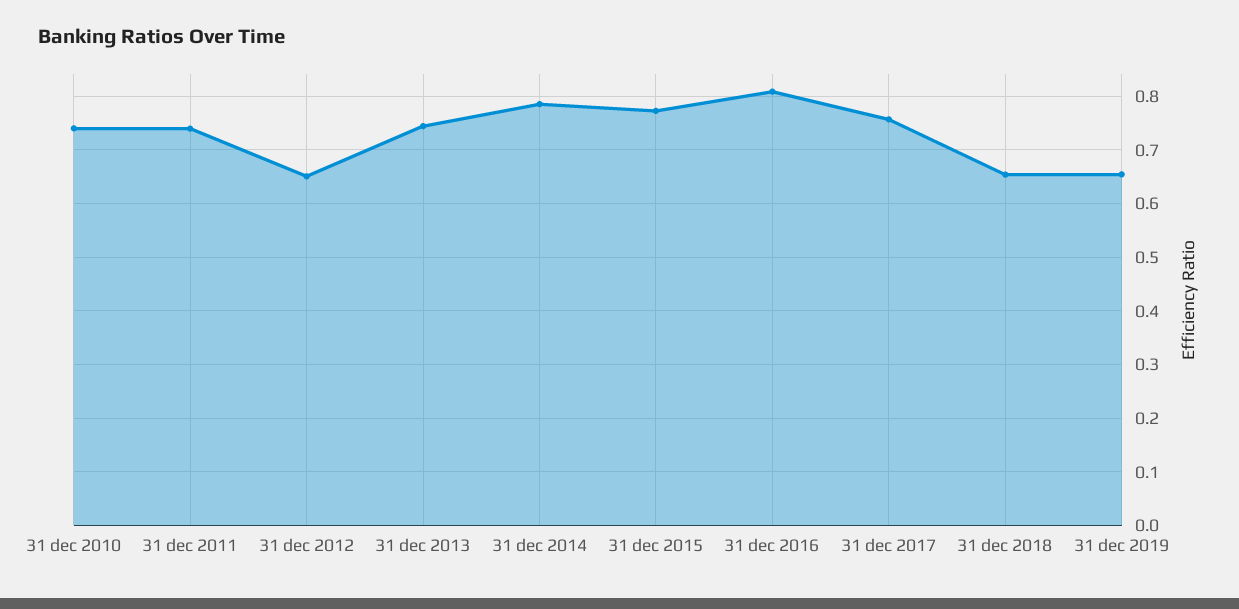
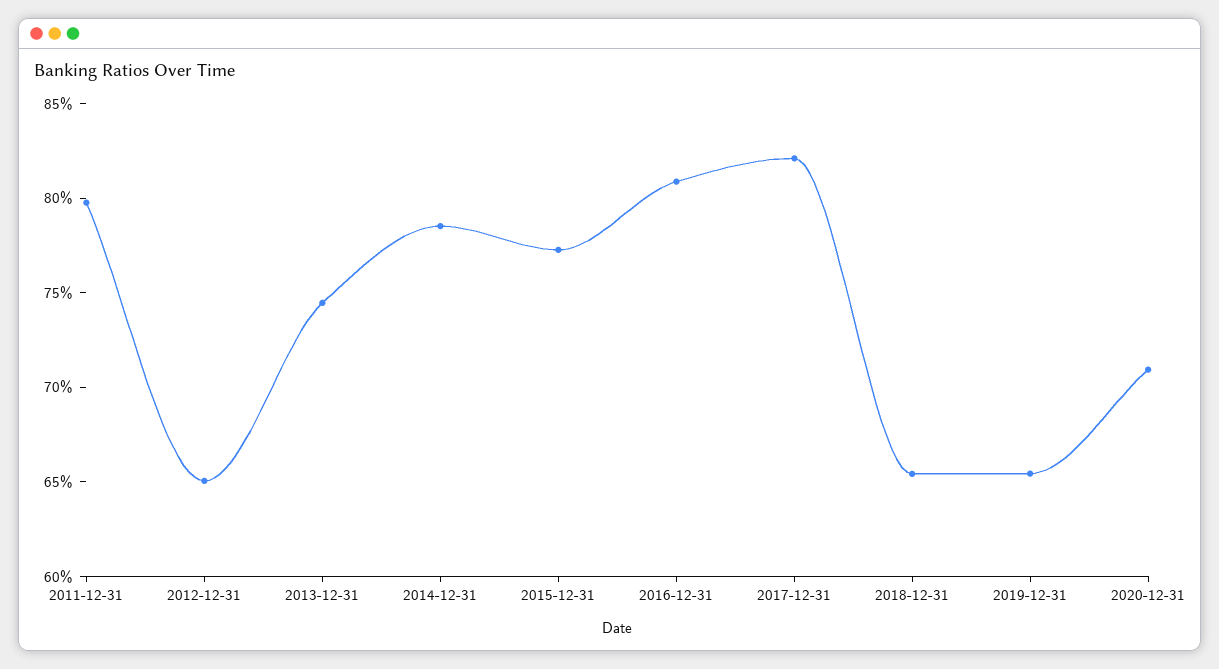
31 dec 2010: 0.74 -> none
31 dec 2011: 0.74 -> 0.8
31 dec 2017: 0.76 -> 0.82
2020-12-31: none -> 0.71

